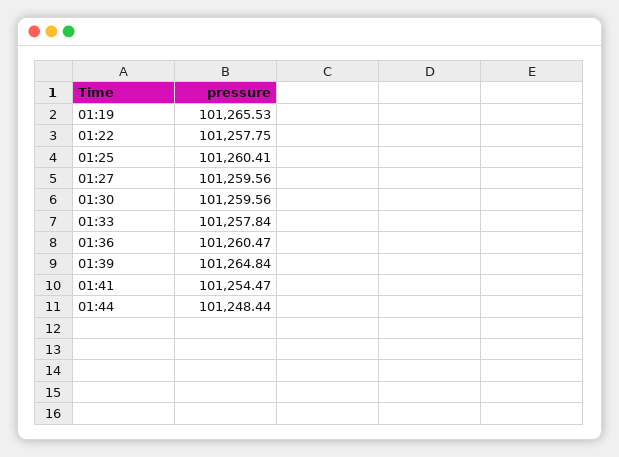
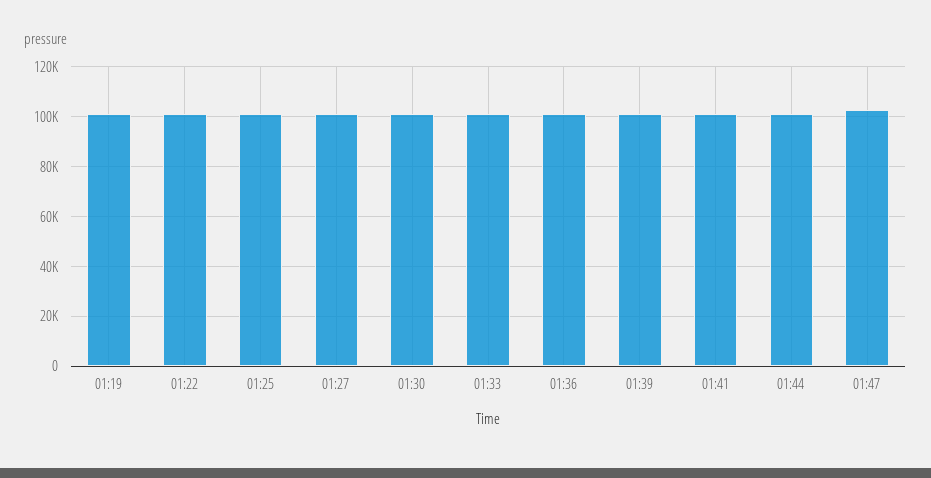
01:47: none -> 102500

